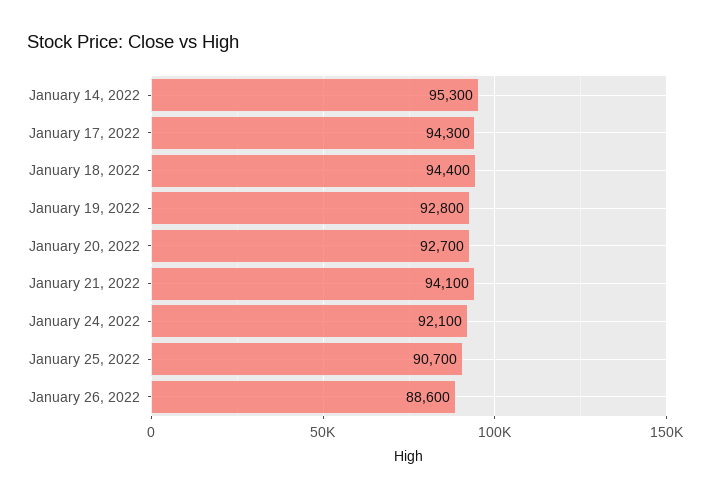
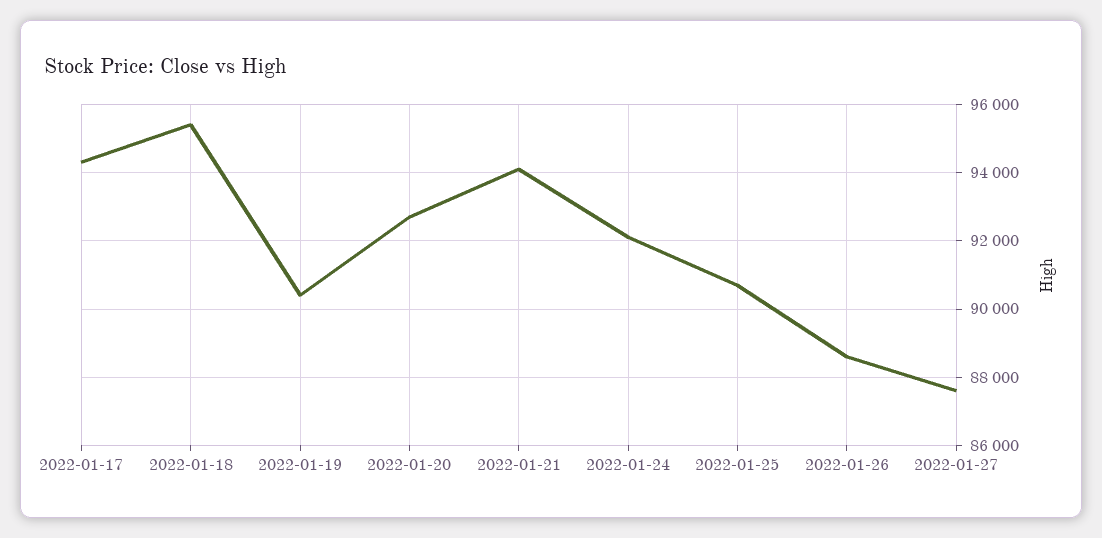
January 14, 2022: 95300 -> none
January 18, 2022: 94400 -> 95400
January 19, 2022: 92800 -> 90400
2022-01-27: none -> 87600

